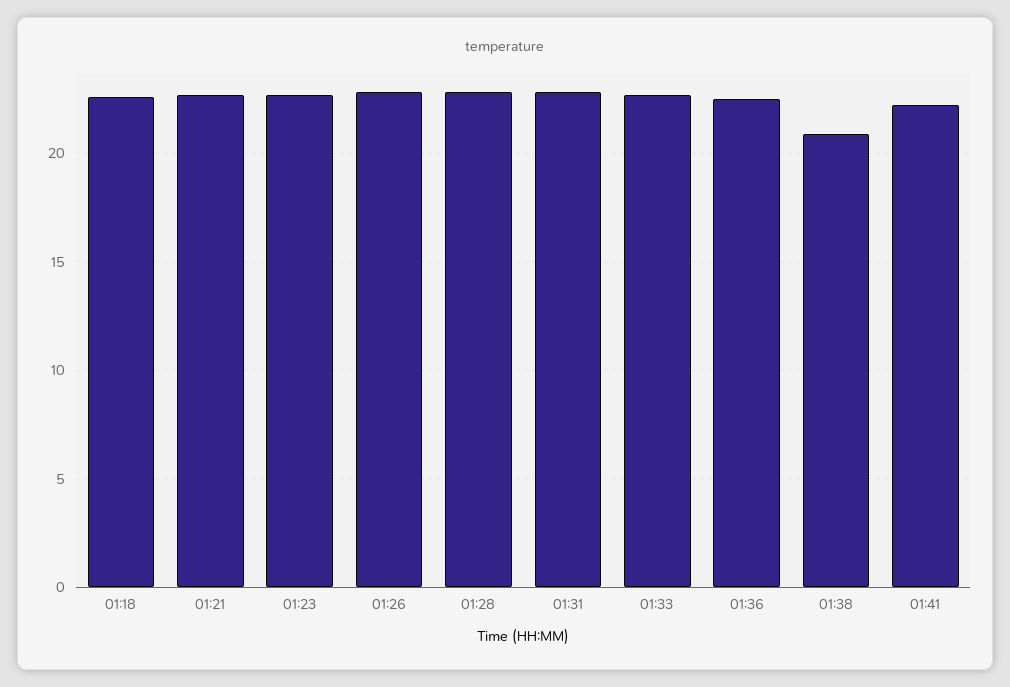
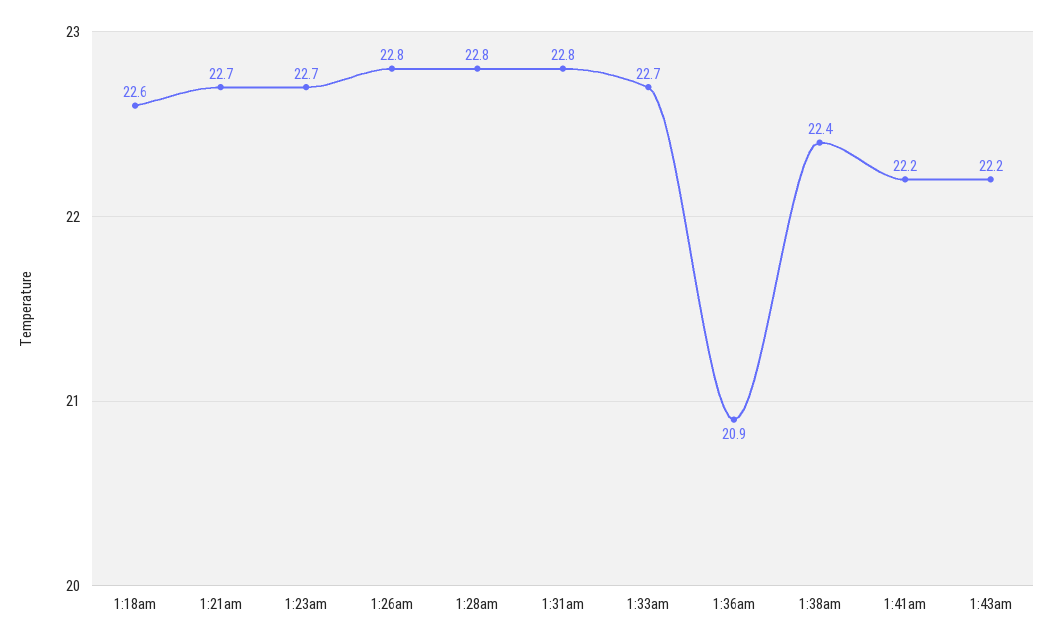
01:36: 22.5 -> 20.9
01:38: 21 -> 22.4
1:43am: none -> 22.2

